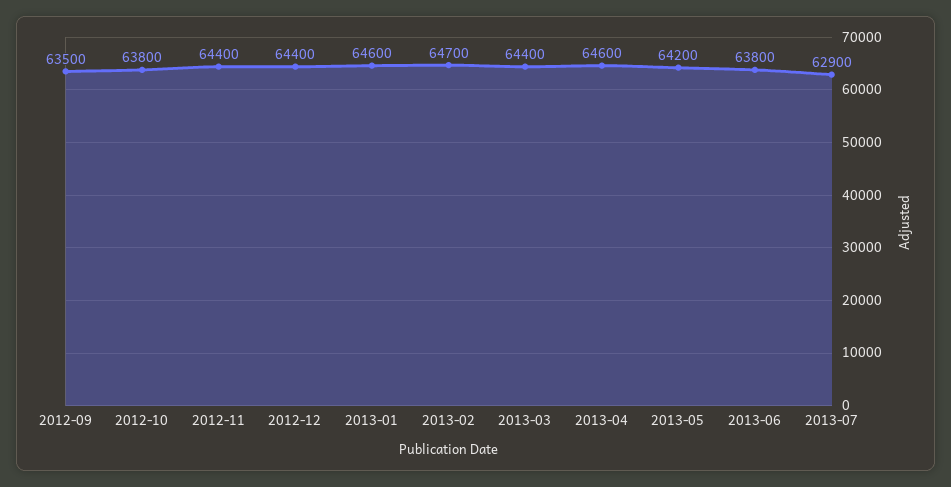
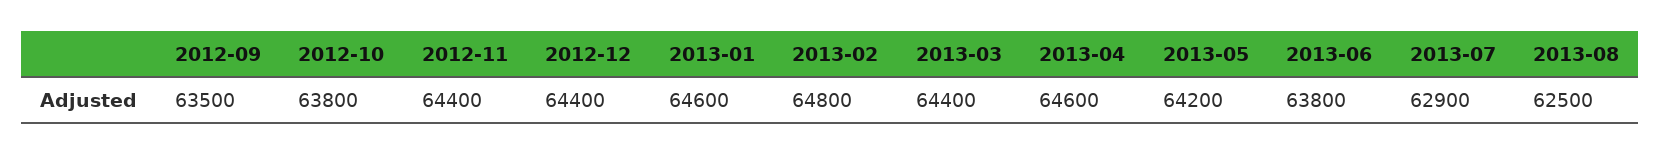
2013-02: 64700 -> 64800
2013-08: none -> 62500

